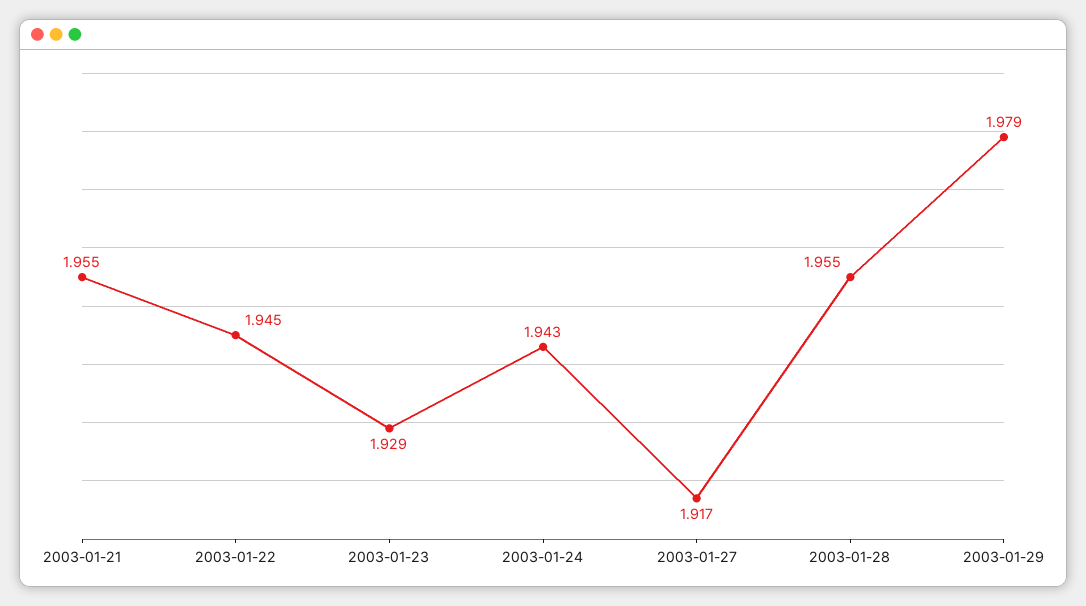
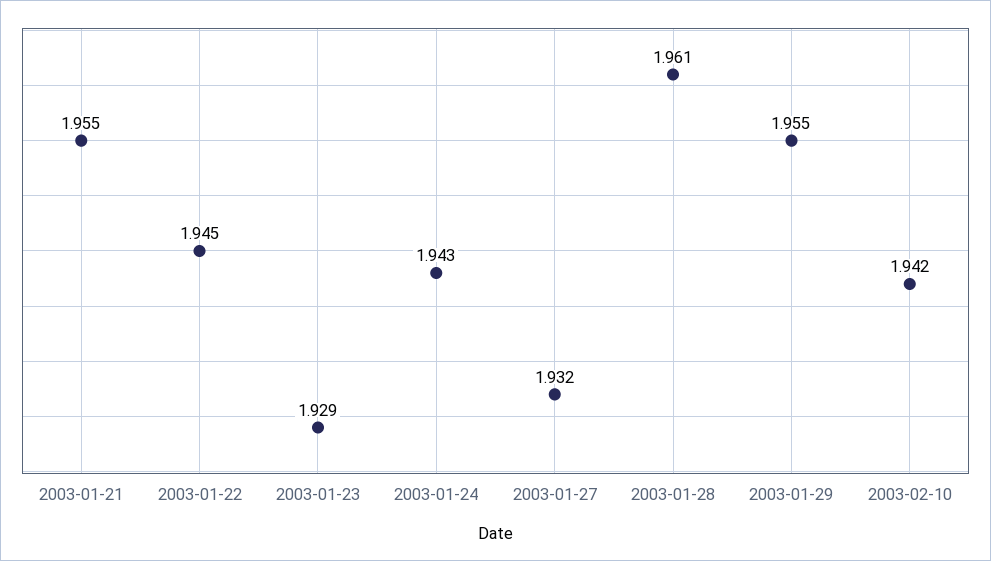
2003-01-27: 1.917 -> 1.932
2003-01-28: 1.955 -> 1.961
2003-01-29: 1.979 -> 1.955
2003-02-10: none -> 1.942

